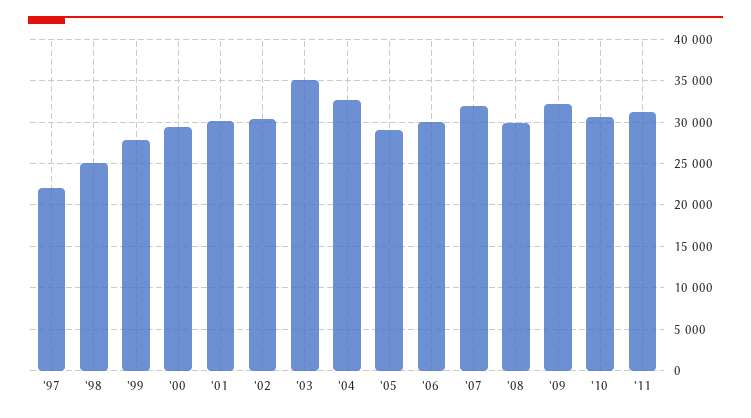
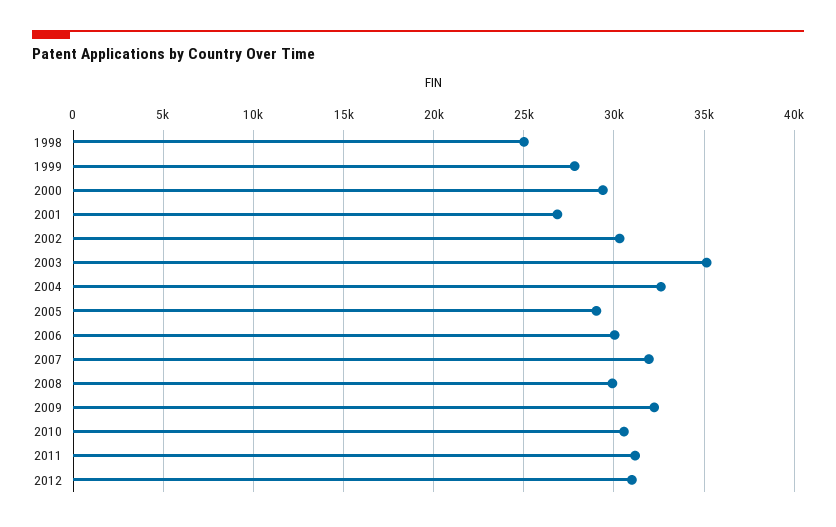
'97: 22000 -> none
'01: 30000 -> 27000
2012: none -> 31000

